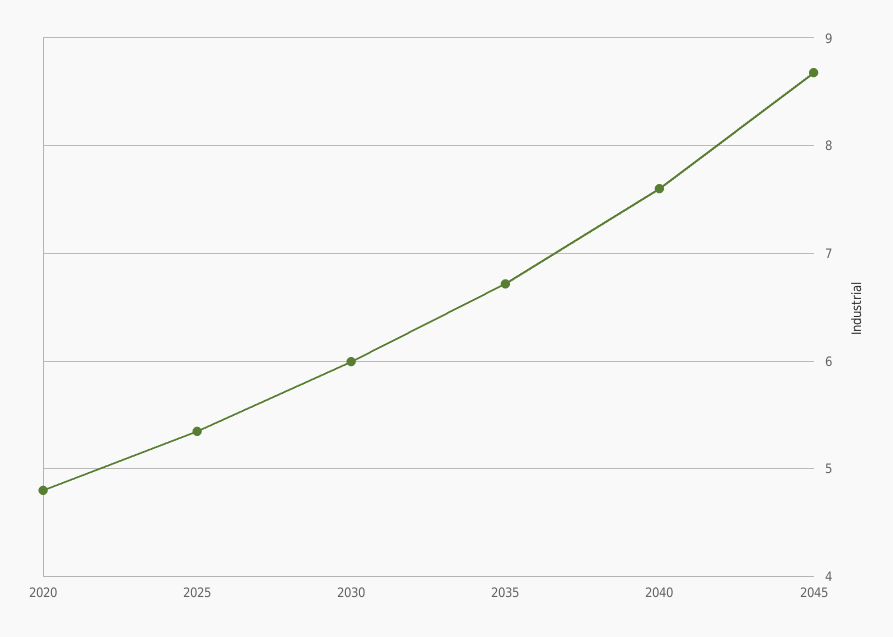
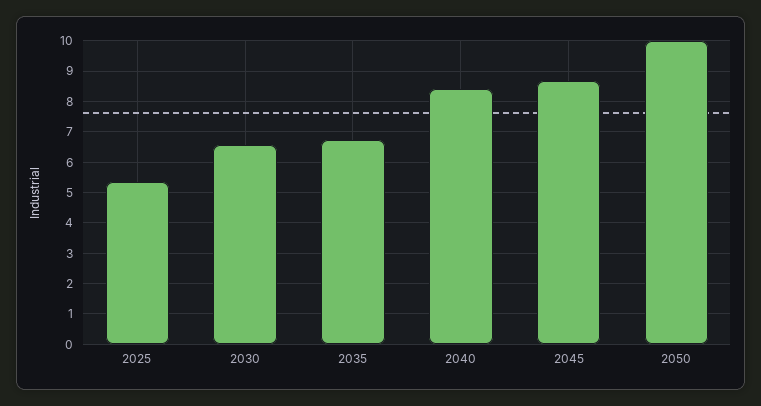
2020: 4.8 -> none
2030: 6 -> 6.6
2040: 7.6 -> 8.4
2050: none -> 10

